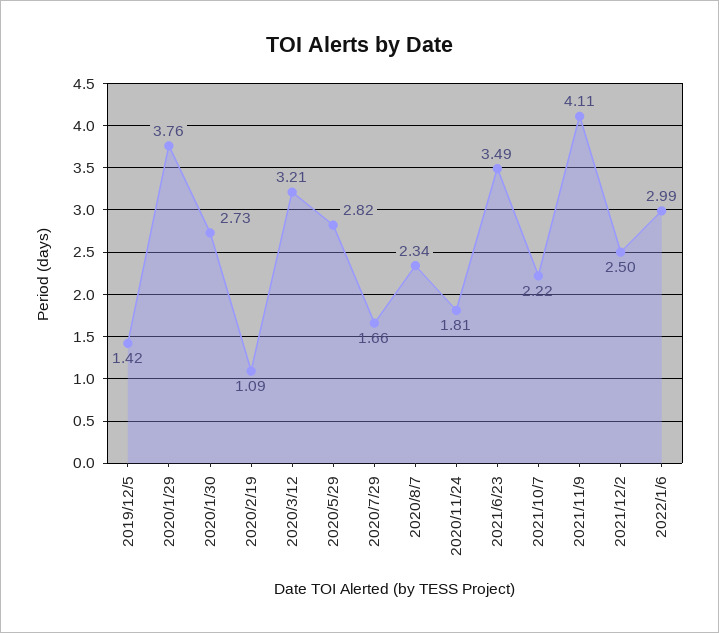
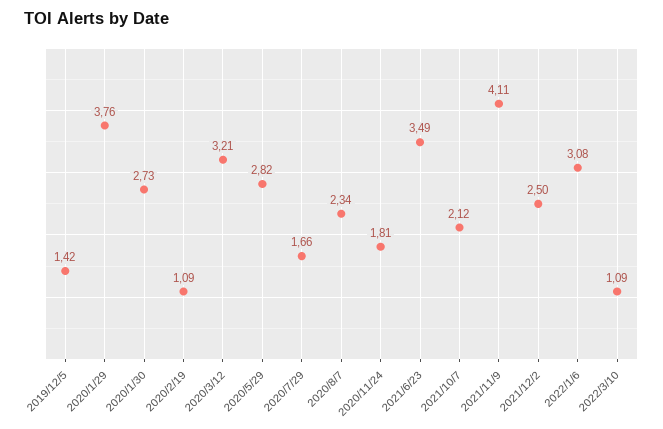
2021/10/7: 2.22 -> 2.12
2022/1/6: 2.99 -> 3.08
2022/3/10: none -> 1.09

